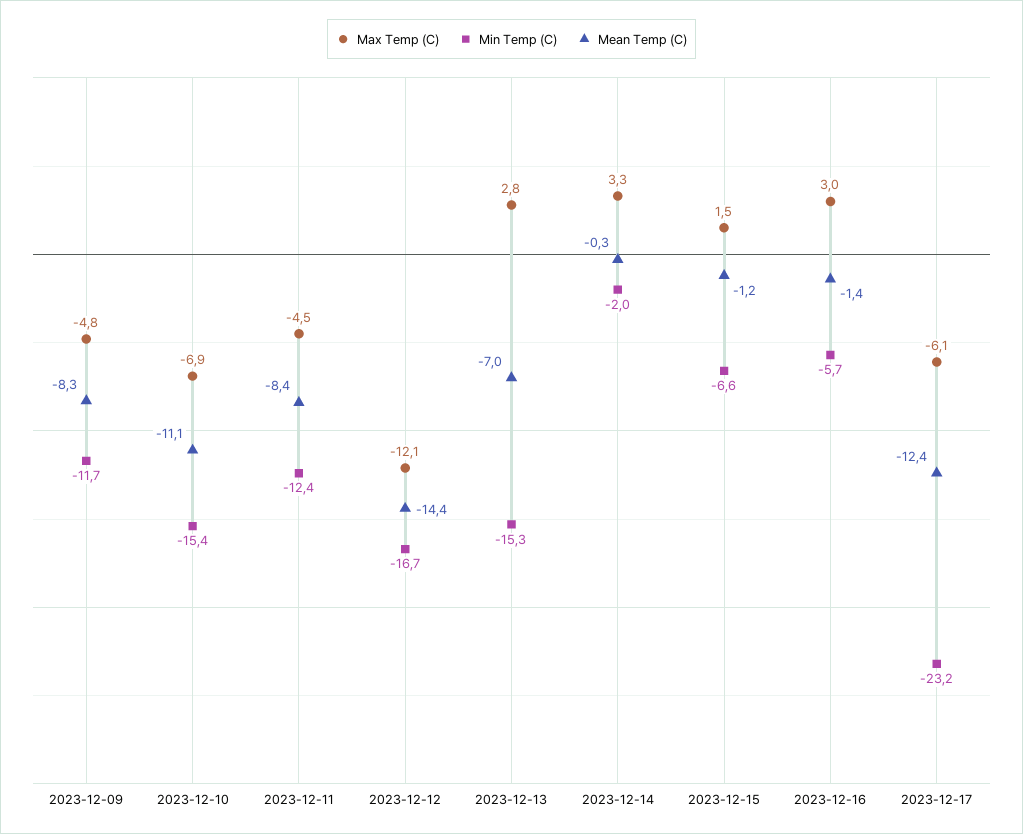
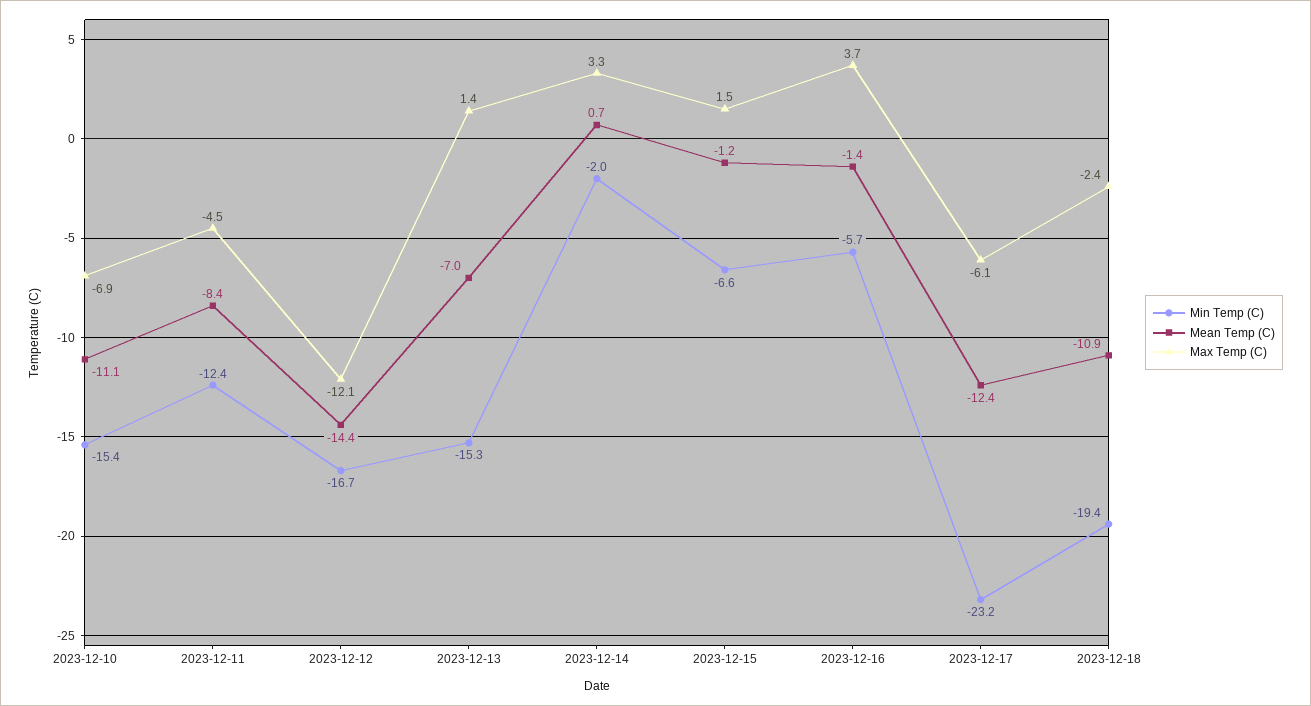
Max Temp (C), 2023-12-09: -4.8 -> none
Min Temp (C), 2023-12-09: -11.7 -> none
Mean Temp (C), 2023-12-09: -8.3 -> none
Max Temp (C), 2023-12-13: 2.8 -> 1.4
Mean Temp (C), 2023-12-14: -0.3 -> 0.7
Max Temp (C), 2023-12-16: 3 -> 3.7
Min Temp (C), 2023-12-18: none -> -19.4
Mean Temp (C), 2023-12-18: none -> -10.9
Max Temp (C), 2023-12-18: none -> -2.4

